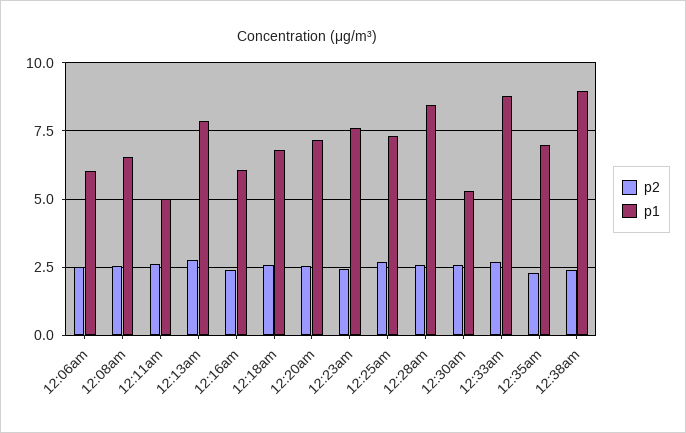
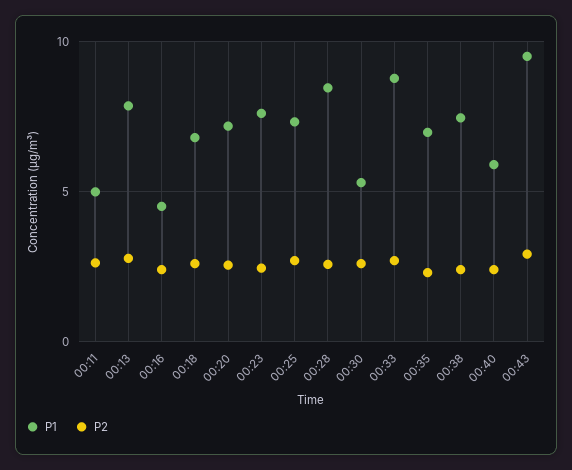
p2, 12:06am: 2.5 -> none
p1, 12:06am: 6 -> none
p2, 12:08am: 2.5 -> none
p1, 12:08am: 6.5 -> none
p1, 12:16am: 6 -> 4.5
p1, 12:38am: 9 -> 7.5
p1, 00:40: none -> 6
p2, 00:40: none -> 2.5
p1, 00:43: none -> 9.5
p2, 00:43: none -> 3

